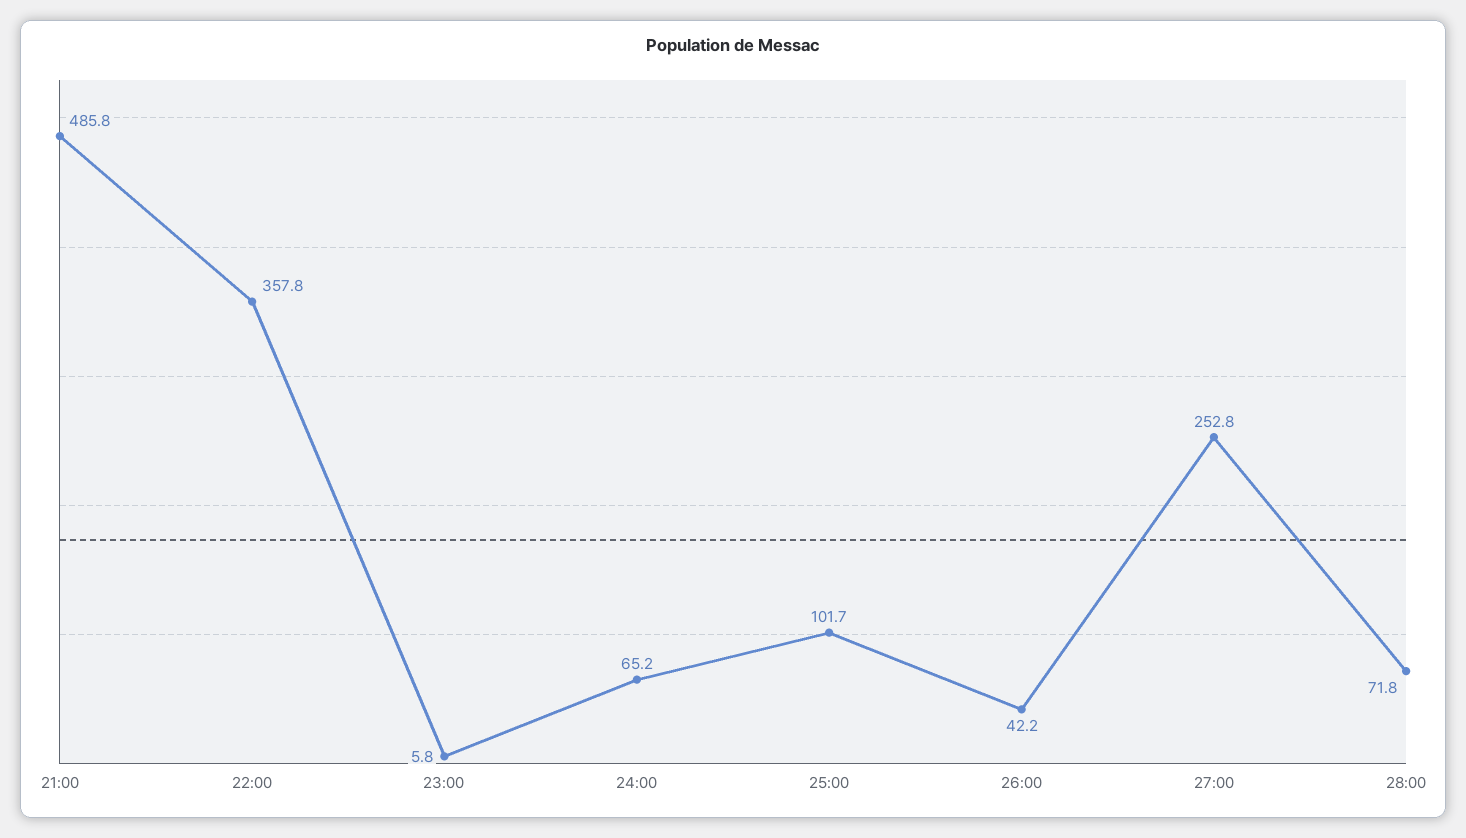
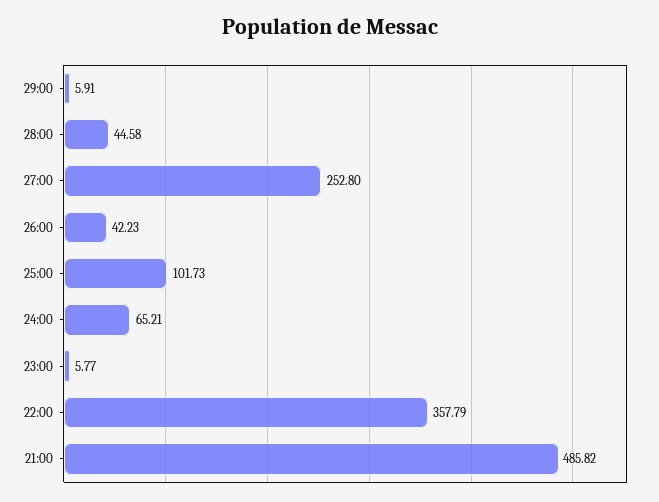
28:00: 71.8 -> 44.58
29:00: none -> 5.91

